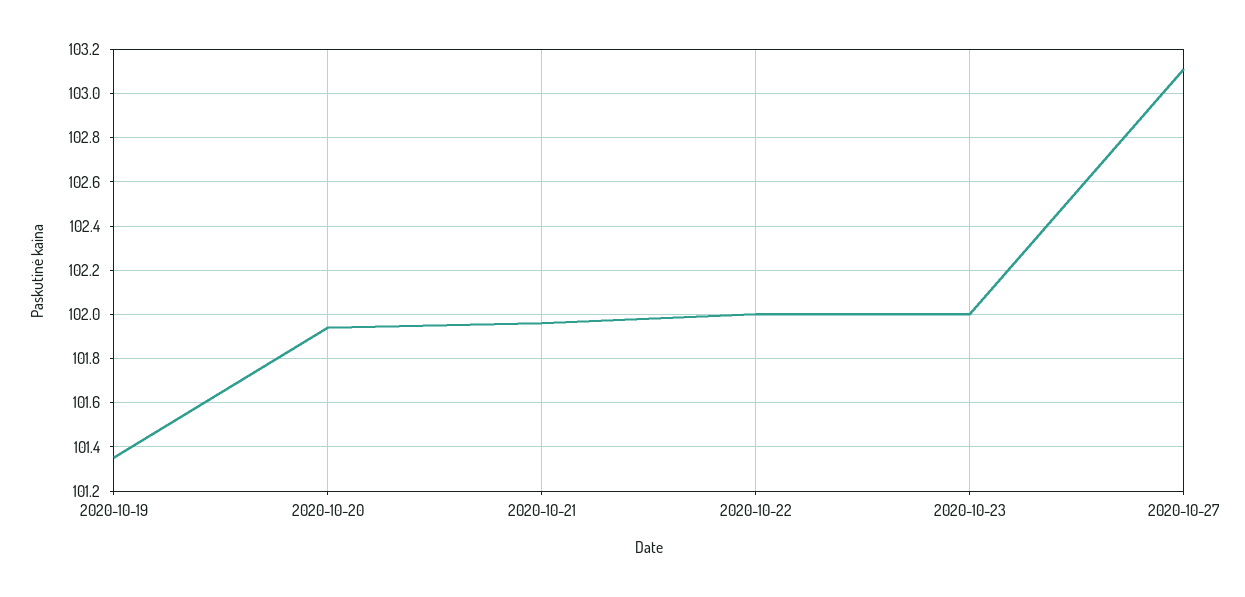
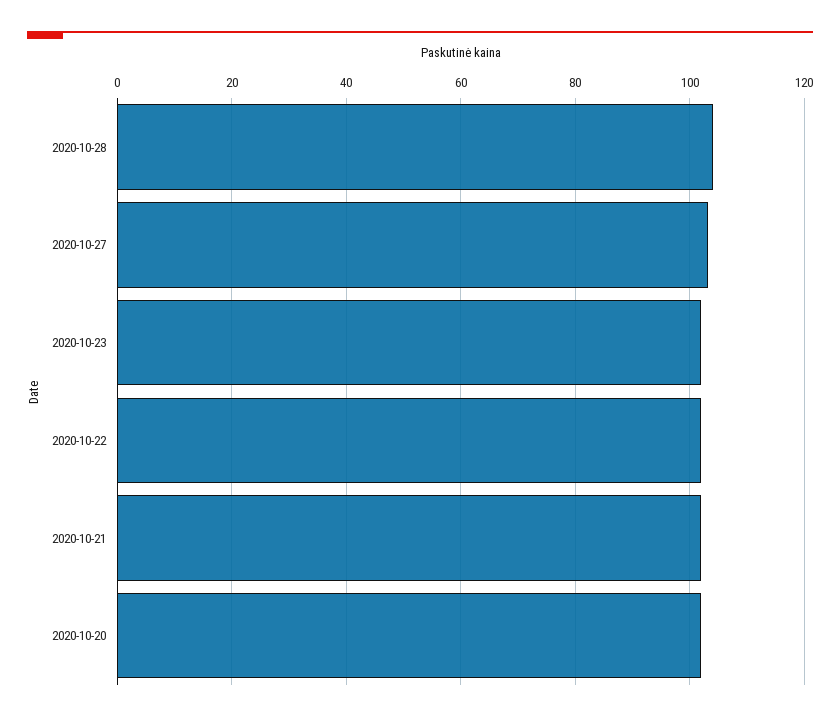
2020-10-19: 101.35 -> none
2020-10-28: none -> 104

